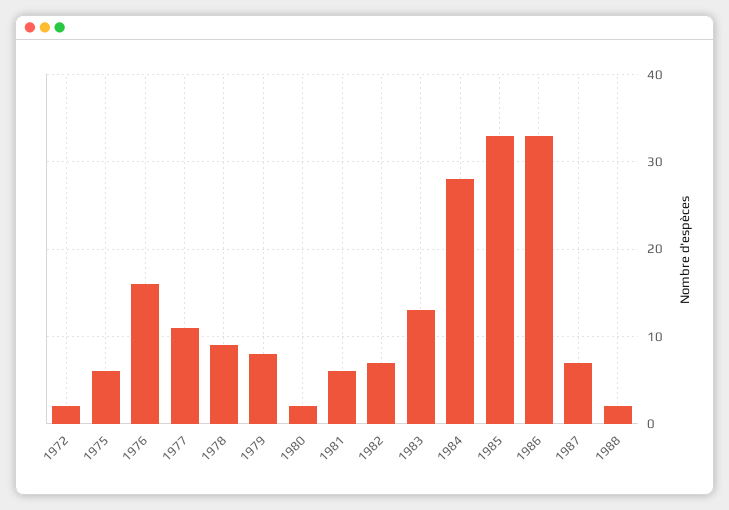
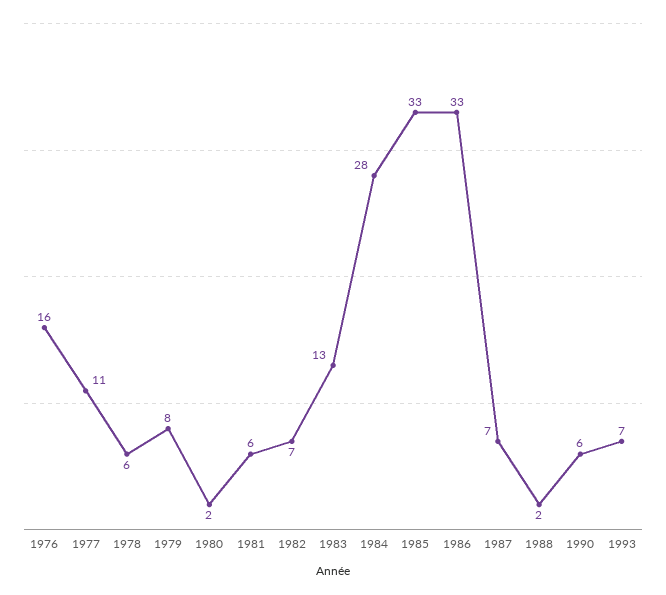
1972: 2 -> none
1975: 6 -> none
1978: 9 -> 6
1990: none -> 6
1993: none -> 7

